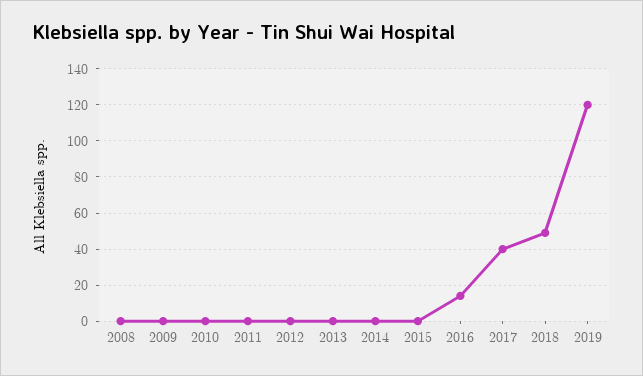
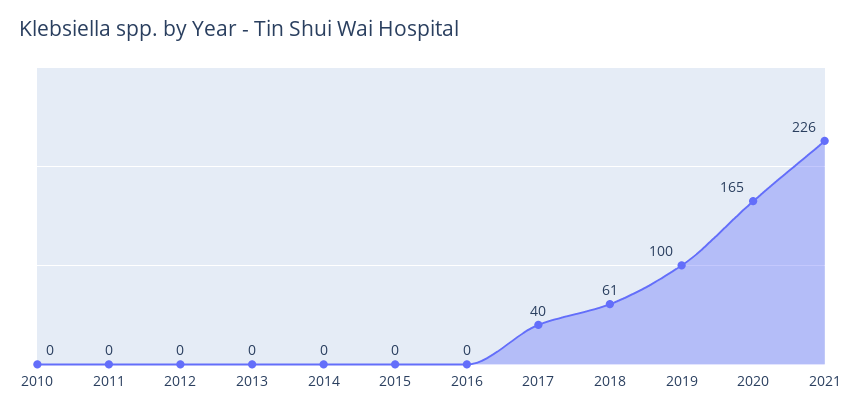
2008: 0 -> none
2009: 0 -> none
2016: 15 -> 0
2018: 50 -> 61
2019: 120 -> 100
2020: none -> 165
2021: none -> 226

